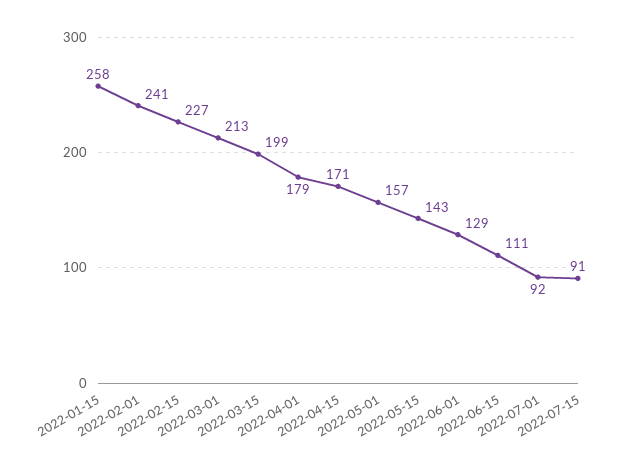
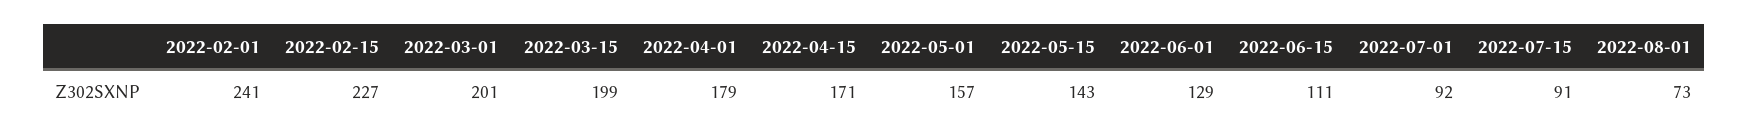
2022-01-15: 258 -> none
2022-03-01: 213 -> 201
2022-08-01: none -> 73

